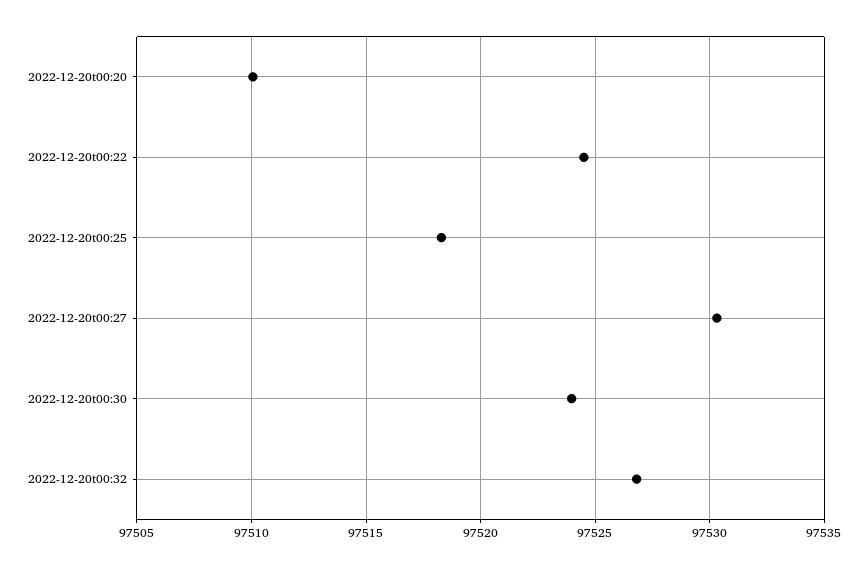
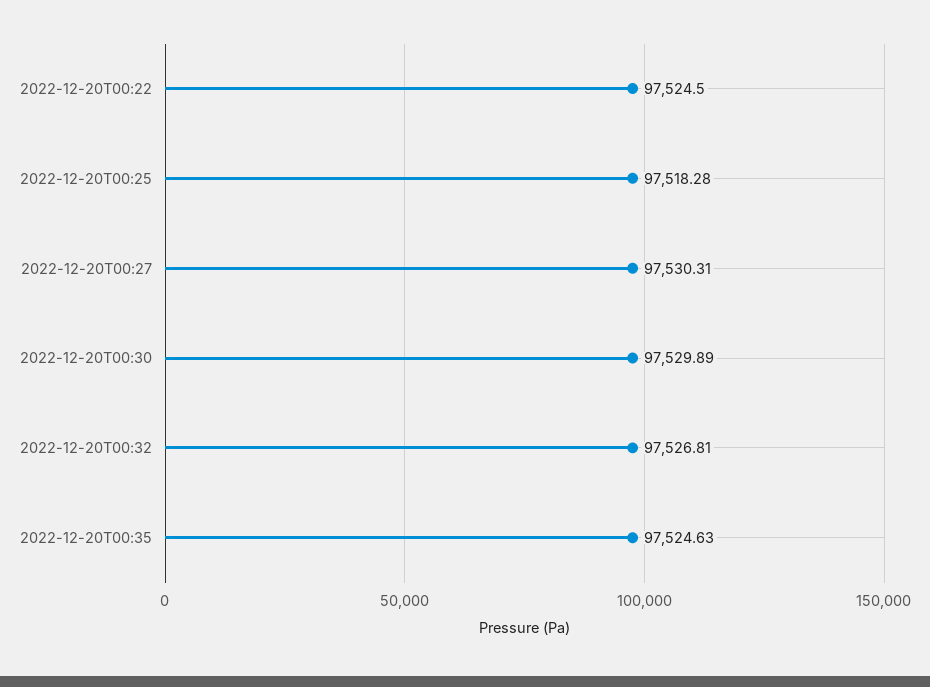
2022-12-20t00:20: 97510 -> none
2022-12-20t00:30: 97524 -> 97529.89
2022-12-20T00:35: none -> 97524.63

